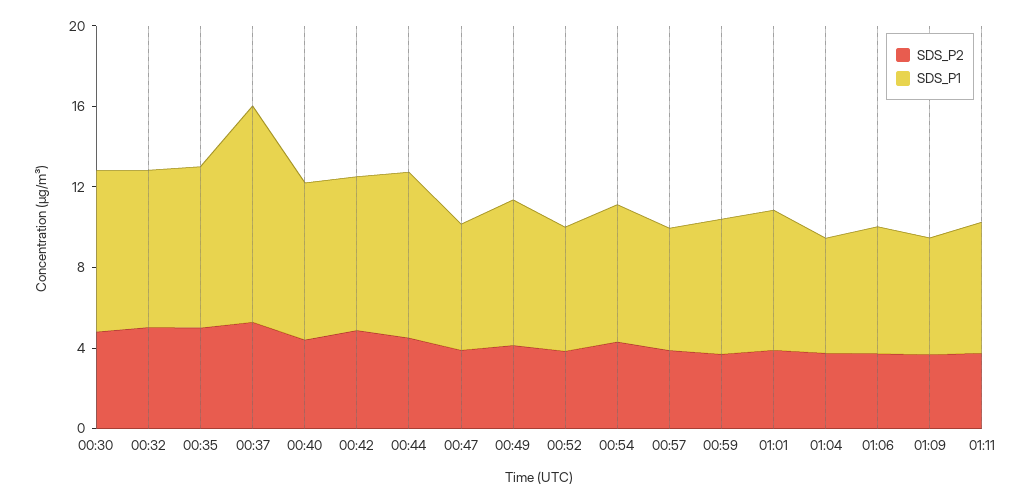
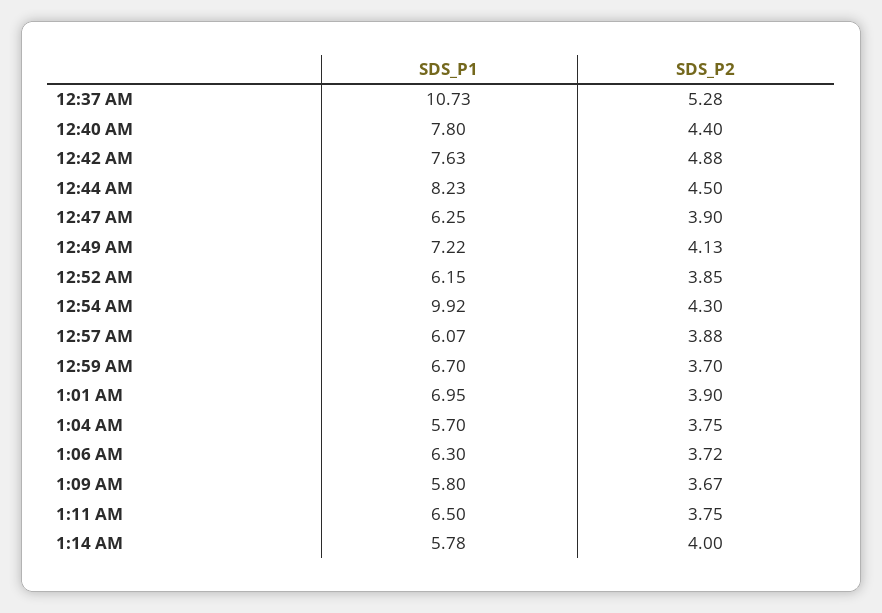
SDS_P2, 00:30: 5 -> none
SDS_P1, 00:30: 8 -> none
SDS_P2, 00:32: 5 -> none
SDS_P1, 00:32: 8 -> none
SDS_P2, 00:35: 5 -> none
SDS_P1, 00:35: 8 -> none
SDS_P1, 00:54: 7 -> 9.92
SDS_P1, 1:14 AM: none -> 5.78
SDS_P2, 1:14 AM: none -> 4

